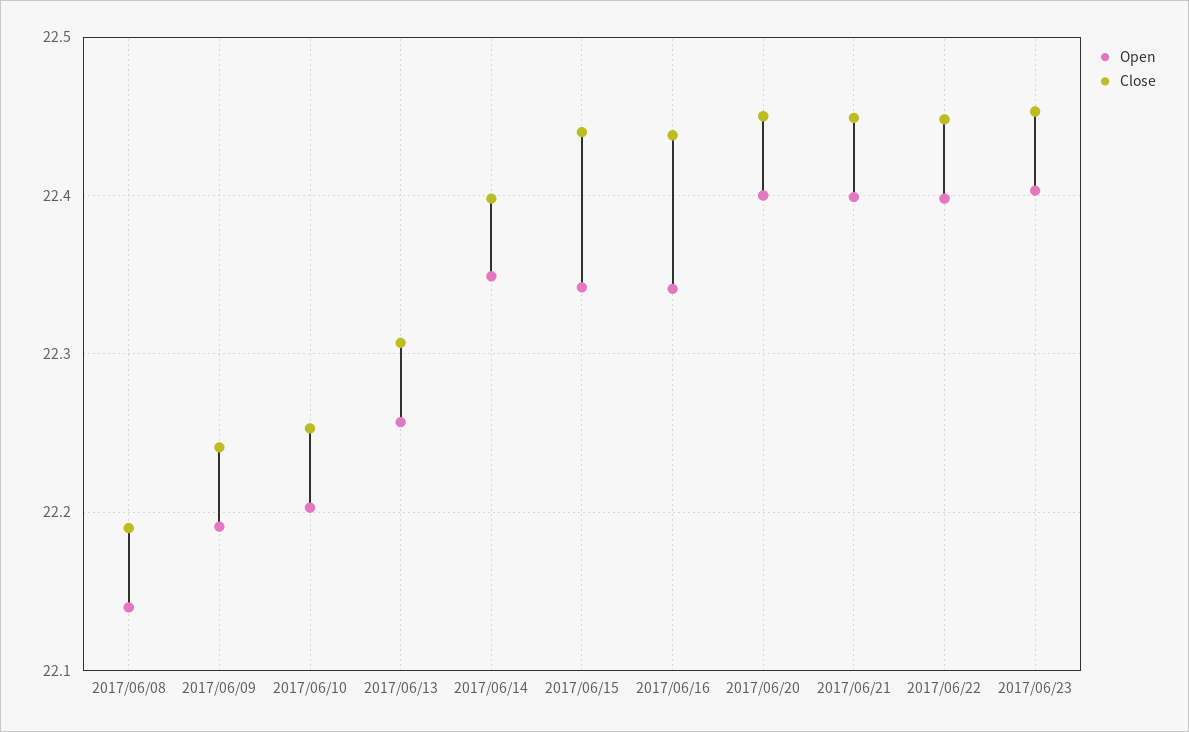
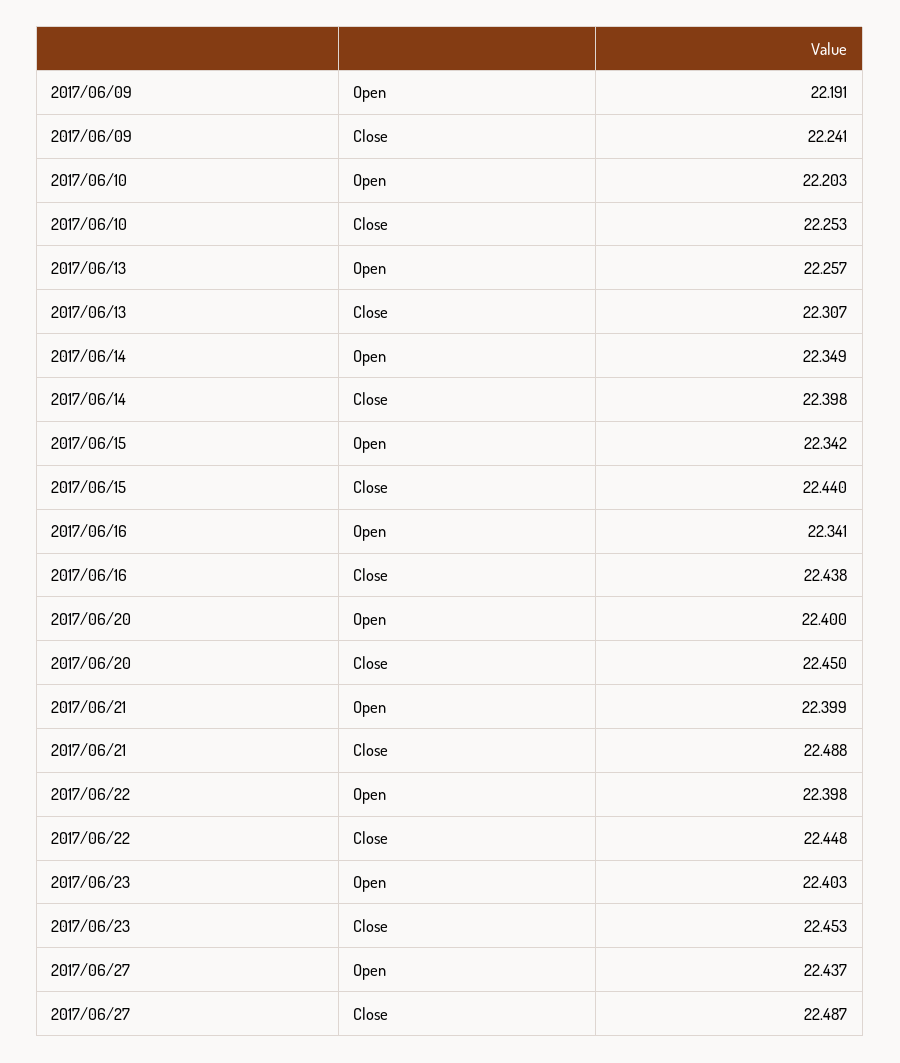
Open, 2017/06/08: 22.14 -> none
Close, 2017/06/08: 22.19 -> none
Close, 2017/06/21: 22.45 -> 22.488
Open, 2017/06/27: none -> 22.437
Close, 2017/06/27: none -> 22.487

